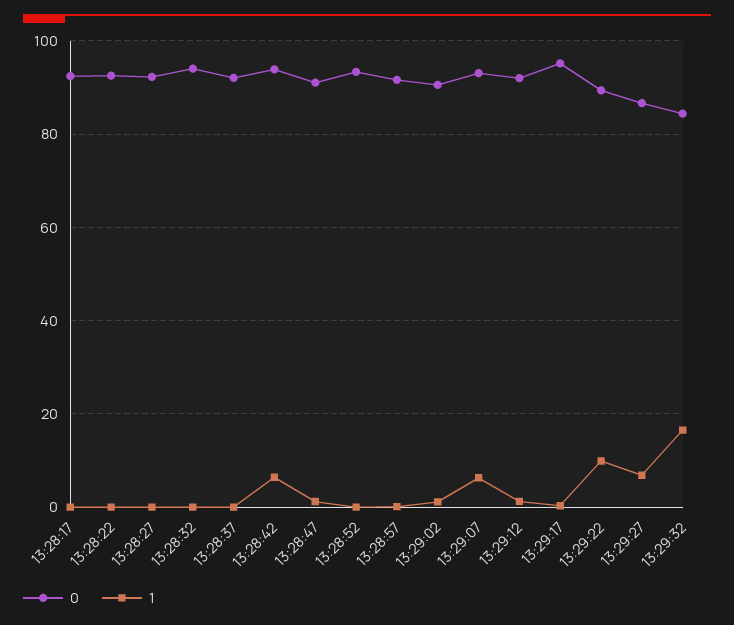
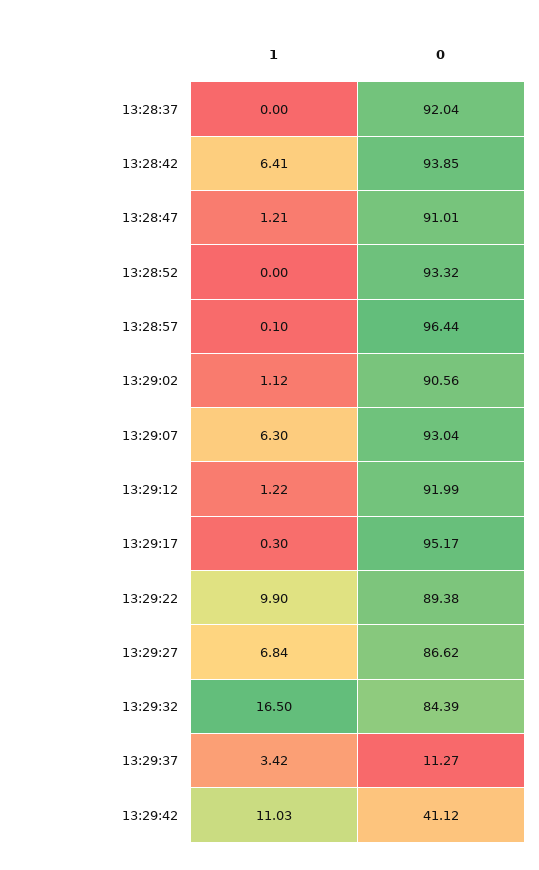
0, 13:28:17: 92 -> none
1, 13:28:17: 0 -> none
0, 13:28:22: 92 -> none
1, 13:28:22: 0 -> none
0, 13:28:27: 92 -> none
1, 13:28:27: 0 -> none
0, 13:28:32: 94 -> none
1, 13:28:32: 0 -> none
0, 13:28:57: 92 -> 96.44
1, 13:29:37: none -> 3.42
0, 13:29:37: none -> 11.27
1, 13:29:42: none -> 11.03
0, 13:29:42: none -> 41.12

